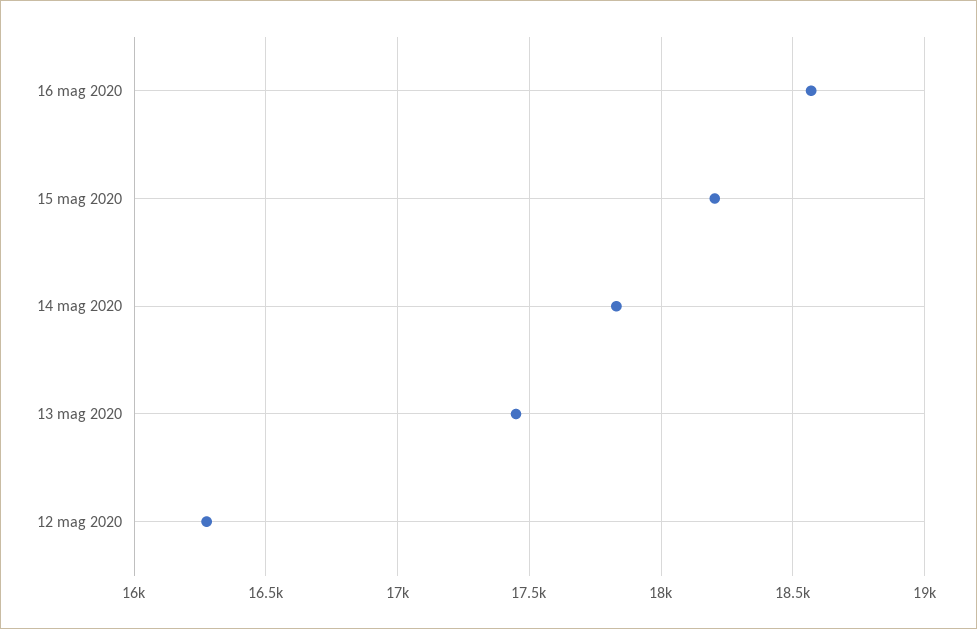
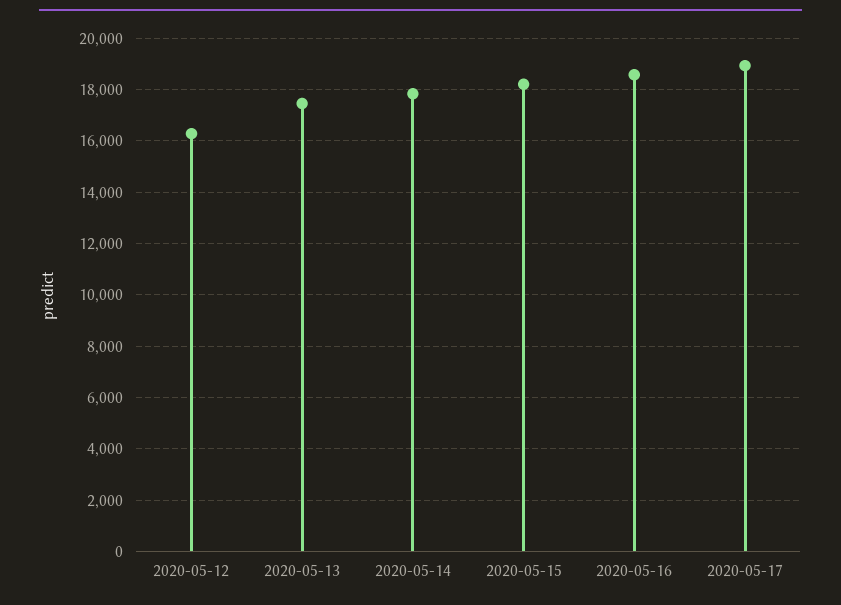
2020-05-17: none -> 19000

